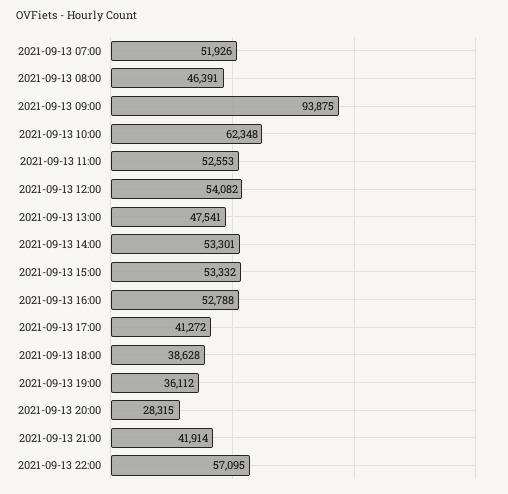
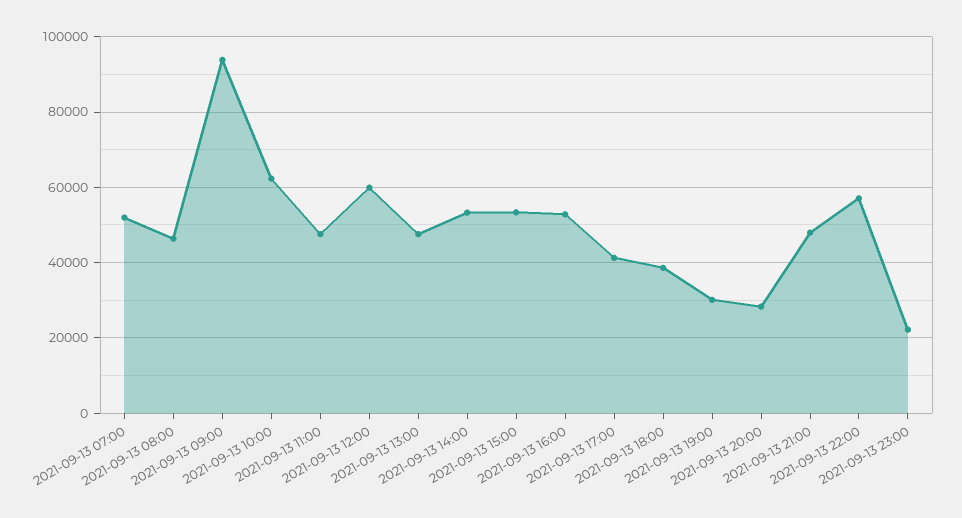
2021-09-13 11:00: 52553 -> 48000
2021-09-13 12:00: 54082 -> 60000
2021-09-13 19:00: 36112 -> 30000
2021-09-13 21:00: 41914 -> 48000
2021-09-13 23:00: none -> 22000

